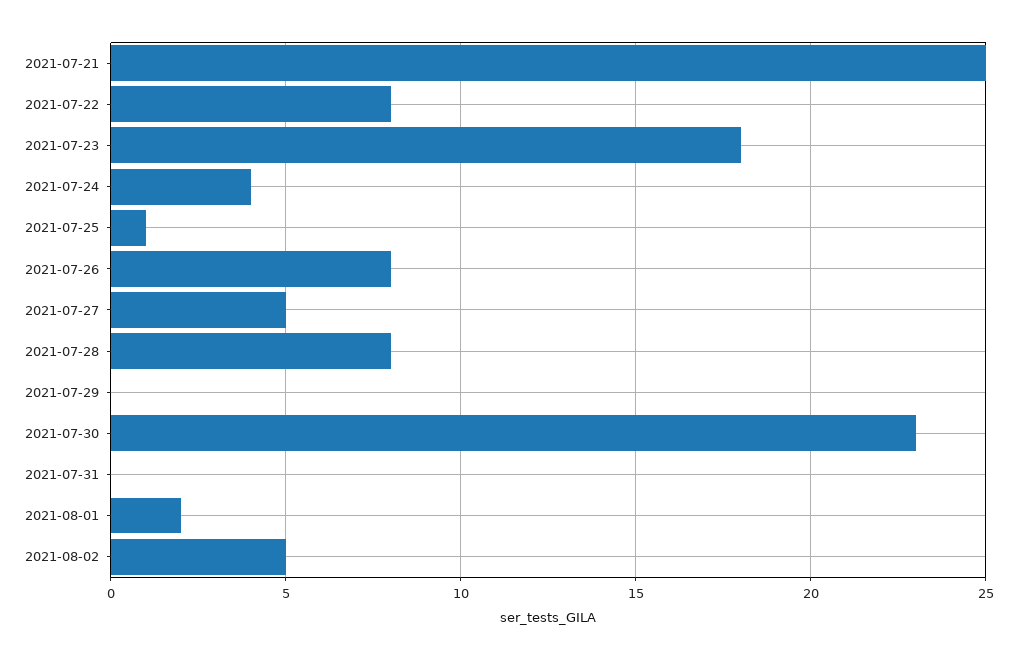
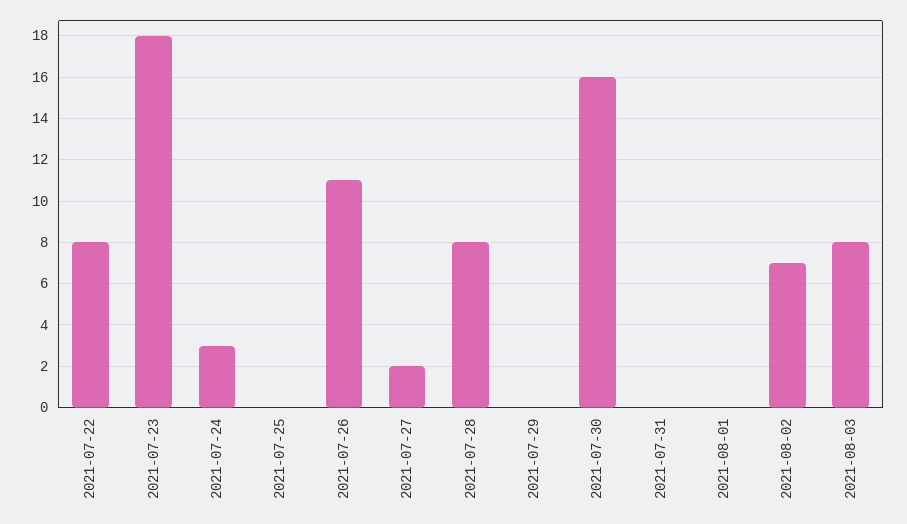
2021-07-21: 25 -> none
2021-07-24: 4 -> 3
2021-07-25: 1 -> 0
2021-07-26: 8 -> 11
2021-07-27: 5 -> 2
2021-07-30: 23 -> 16
2021-08-01: 2 -> 0
2021-08-02: 5 -> 7
2021-08-03: none -> 8

